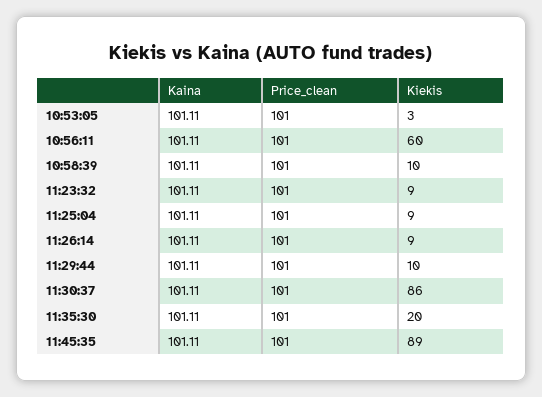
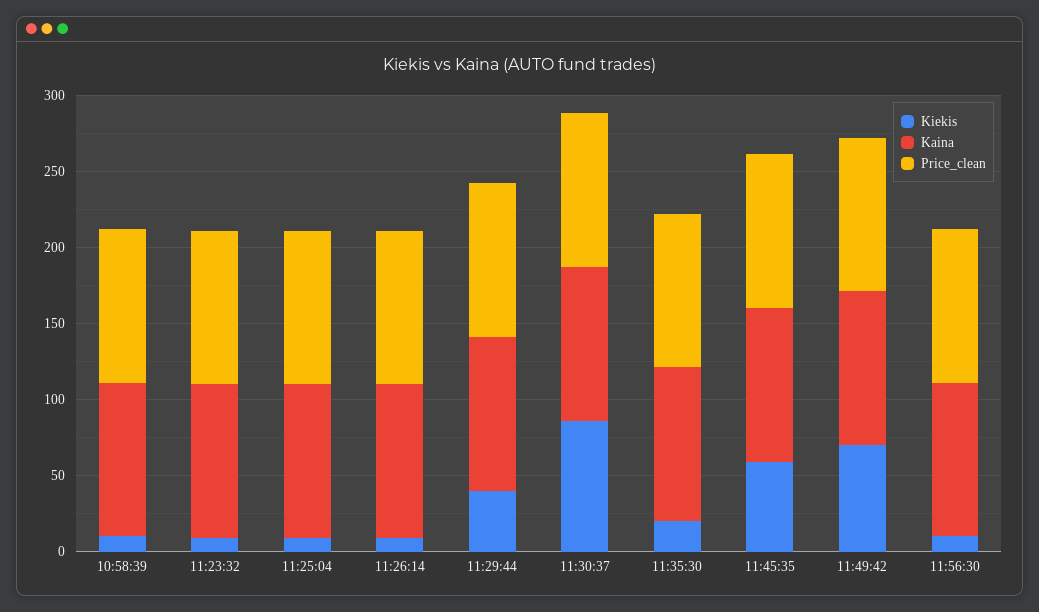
Kaina, 10:53:05: 101.11 -> none
Price_clean, 10:53:05: 101 -> none
Kiekis, 10:53:05: 3 -> none
Kaina, 10:56:11: 101.11 -> none
Price_clean, 10:56:11: 101 -> none
Kiekis, 10:56:11: 60 -> none
Kiekis, 11:29:44: 10 -> 40
Kiekis, 11:45:35: 89 -> 60
Kiekis, 11:49:42: none -> 70
Kaina, 11:49:42: none -> 100
Price_clean, 11:49:42: none -> 100
Kiekis, 11:56:30: none -> 10
Kaina, 11:56:30: none -> 100
Price_clean, 11:56:30: none -> 100

